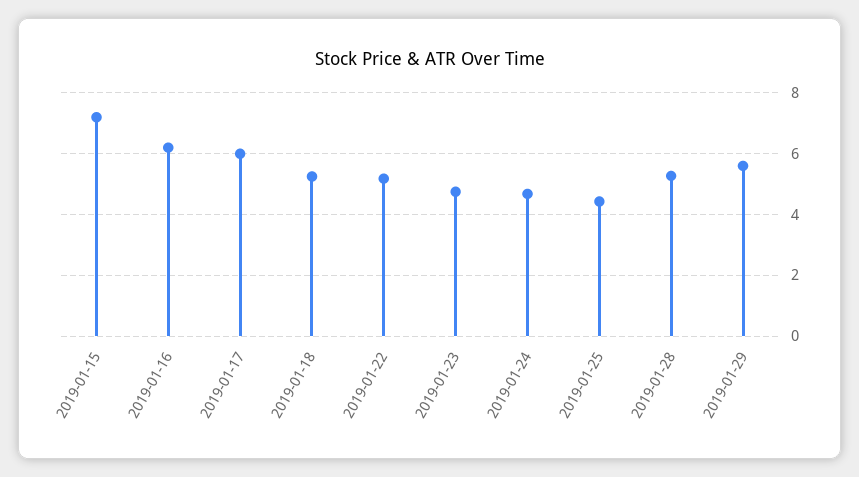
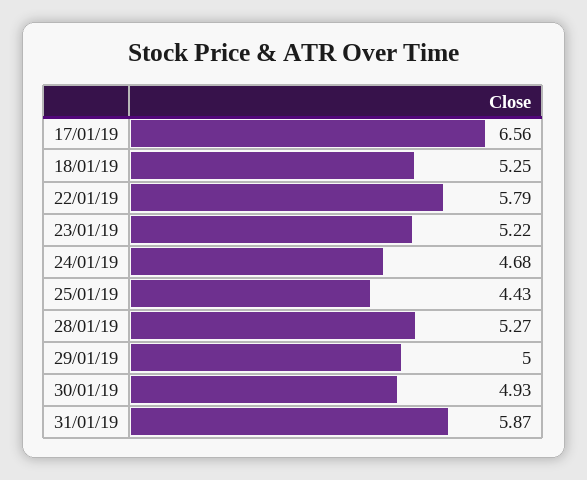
2019-01-15: 7.2 -> none
2019-01-16: 6.2 -> none
2019-01-17: 6 -> 6.56
2019-01-22: 5.2 -> 5.79
2019-01-23: 4.8 -> 5.22
2019-01-29: 5.6 -> 5
30/01/19: none -> 4.93
31/01/19: none -> 5.87

